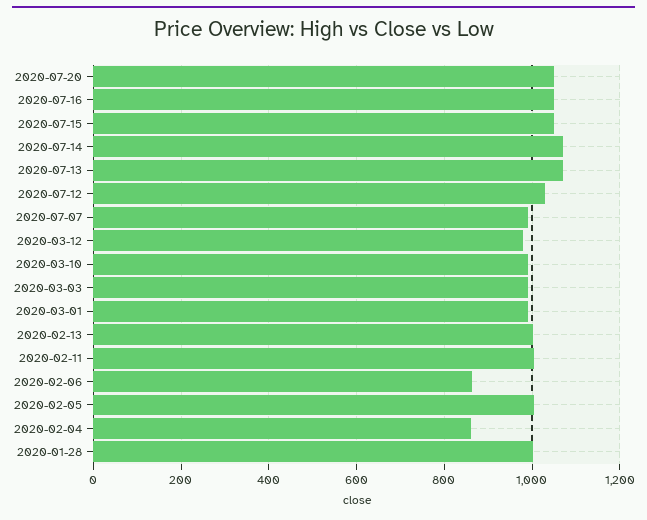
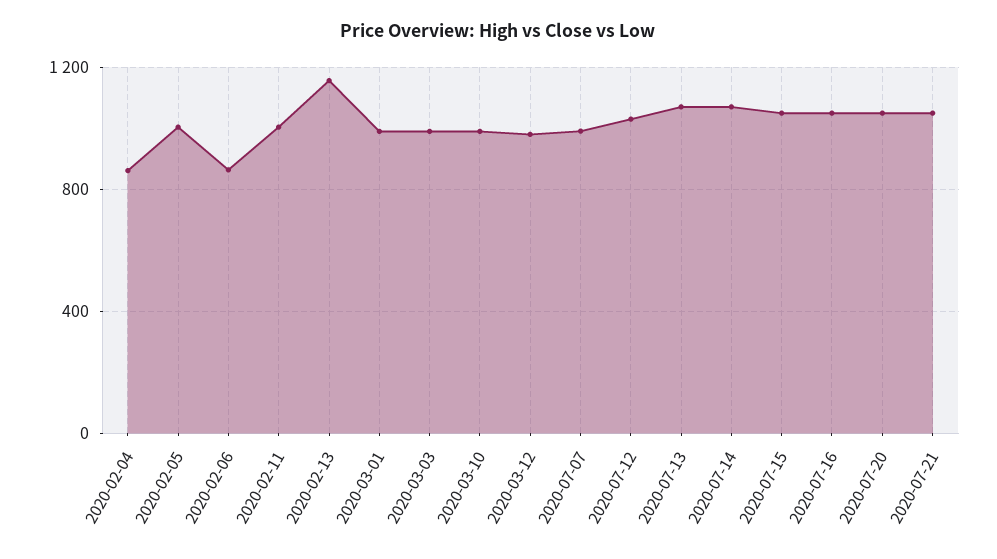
2020-02-13: 1000 -> 1150
2020-01-28: 1000 -> none
2020-07-21: none -> 1050

